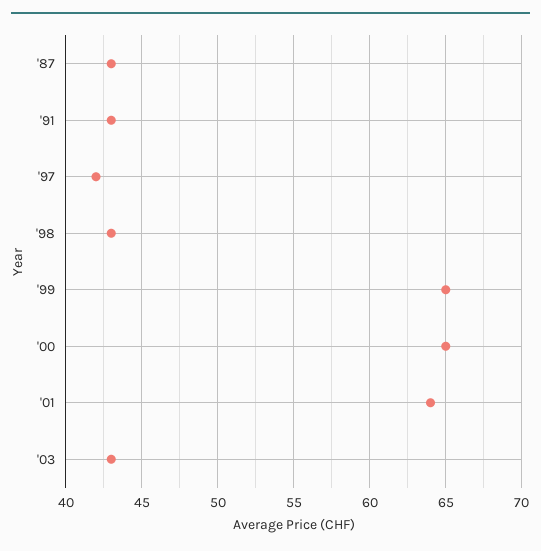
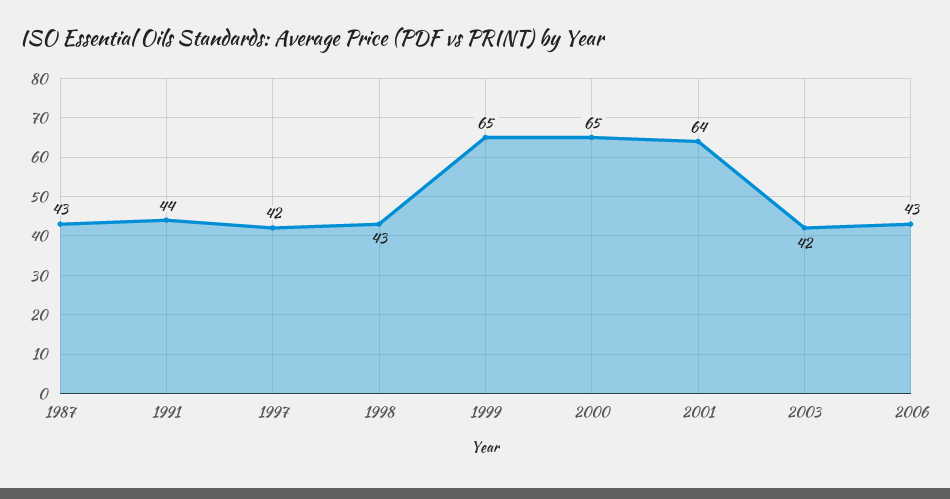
'91: 43 -> 44
'03: 43 -> 42
2006: none -> 43

